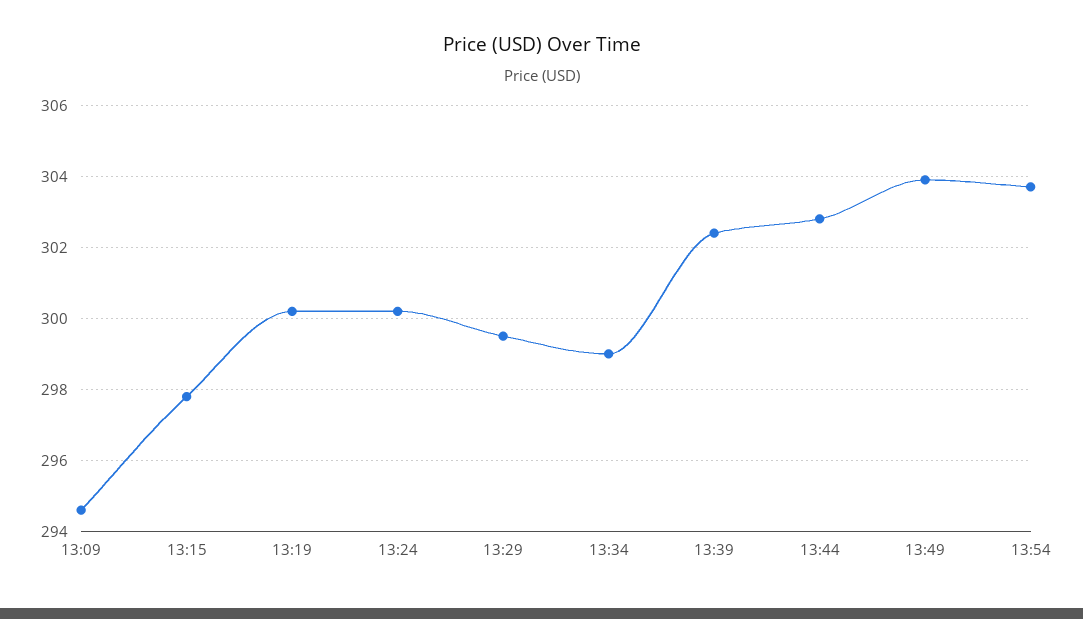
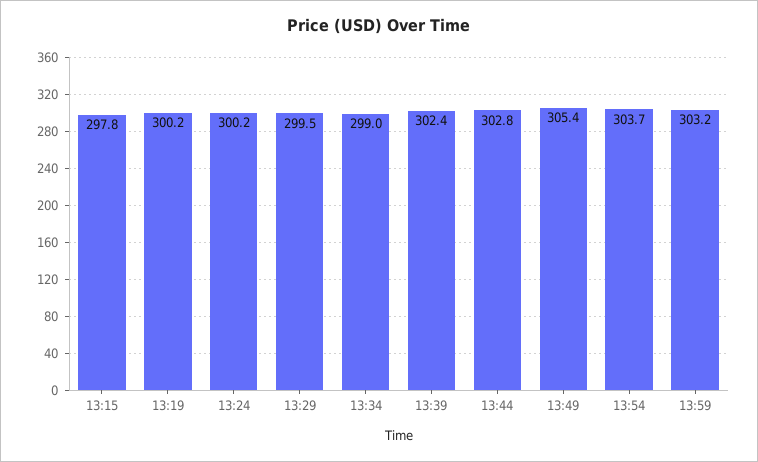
13:09: 294.5 -> none
13:49: 304 -> 305.4
13:59: none -> 303.2

